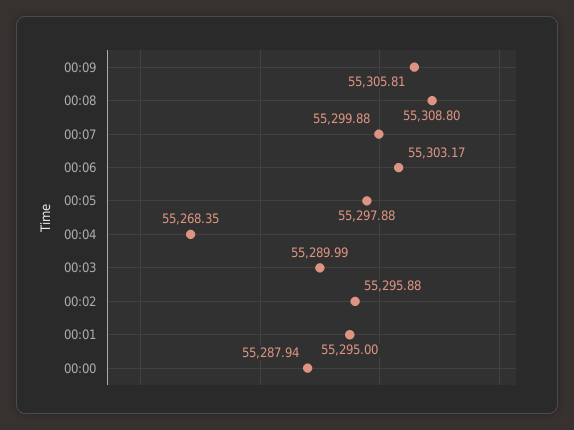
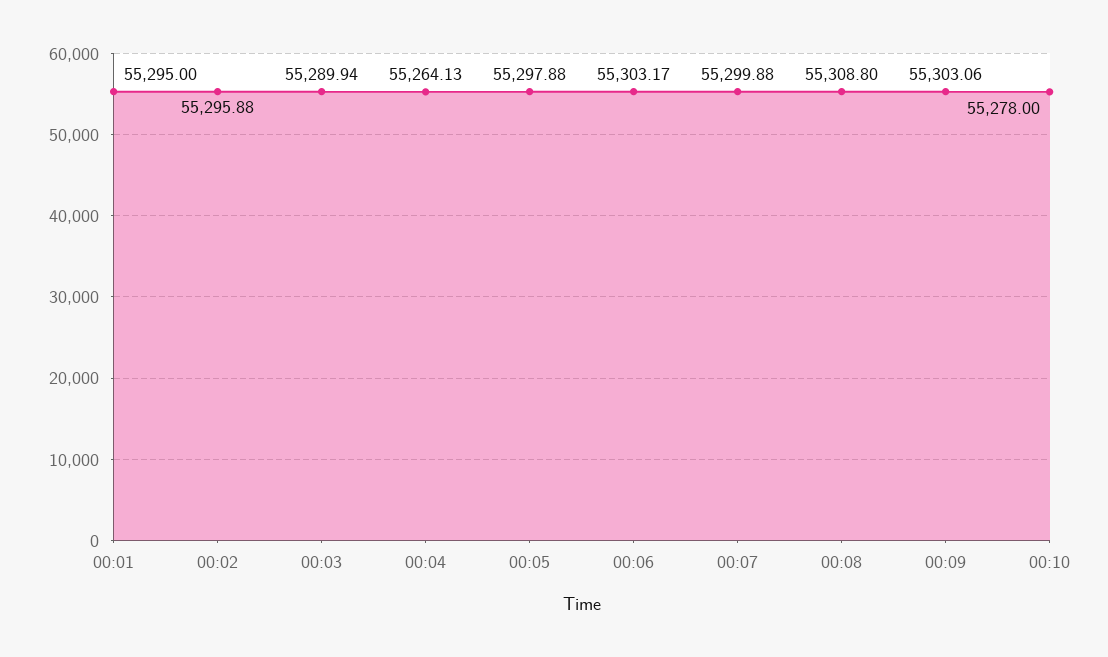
00:09: 55305.81 -> 55303.06
00:04: 55268.35 -> 55264.13
00:03: 55289.99 -> 55289.94
00:00: 55287.94 -> none
00:10: none -> 55278

